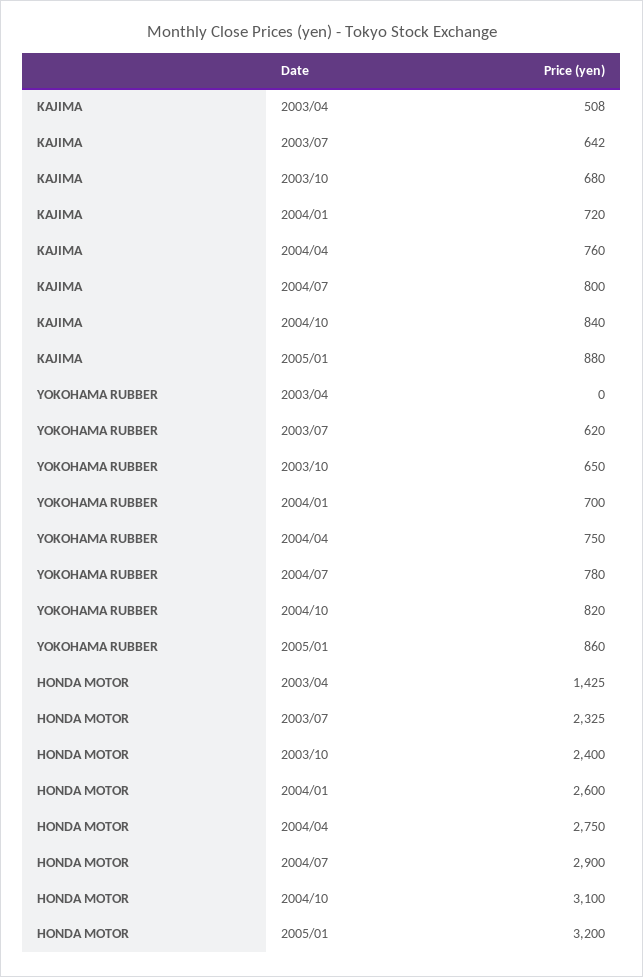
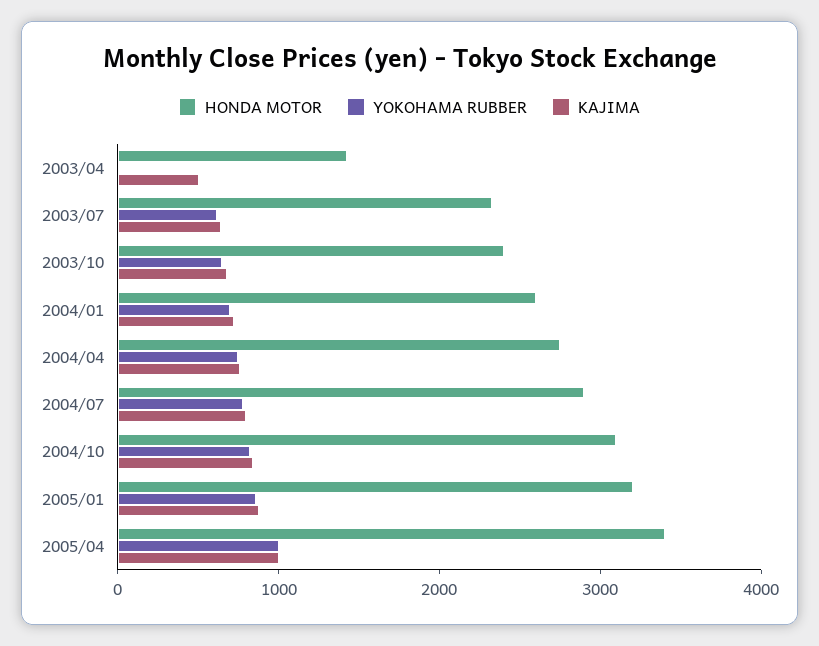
HONDA MOTOR, 2005/04: none -> 3400
YOKOHAMA RUBBER, 2005/04: none -> 1000
KAJIMA, 2005/04: none -> 1000

